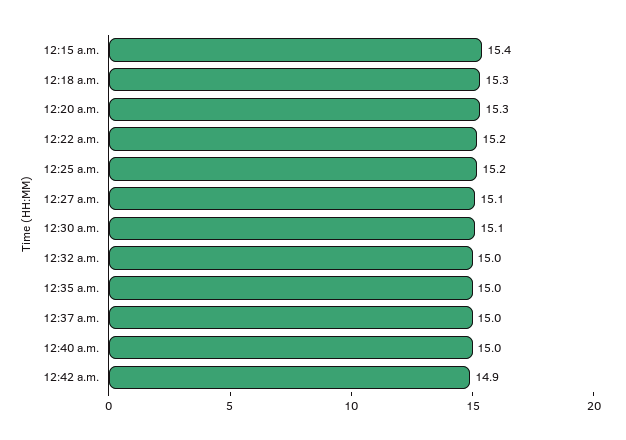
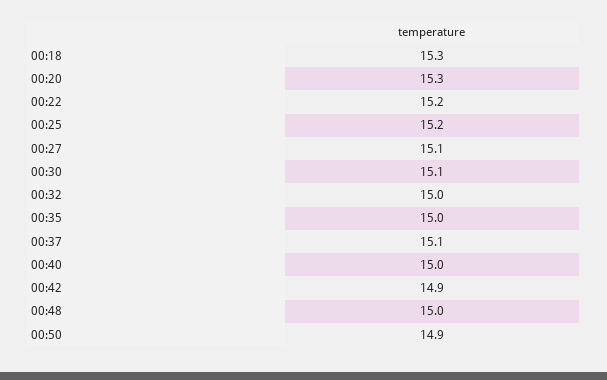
12:15 a.m.: 15.4 -> none
12:37 a.m.: 15 -> 15.1
00:48: none -> 15
00:50: none -> 14.9

